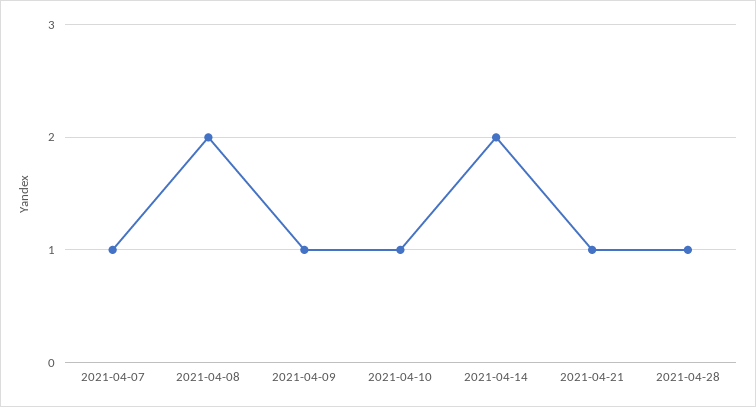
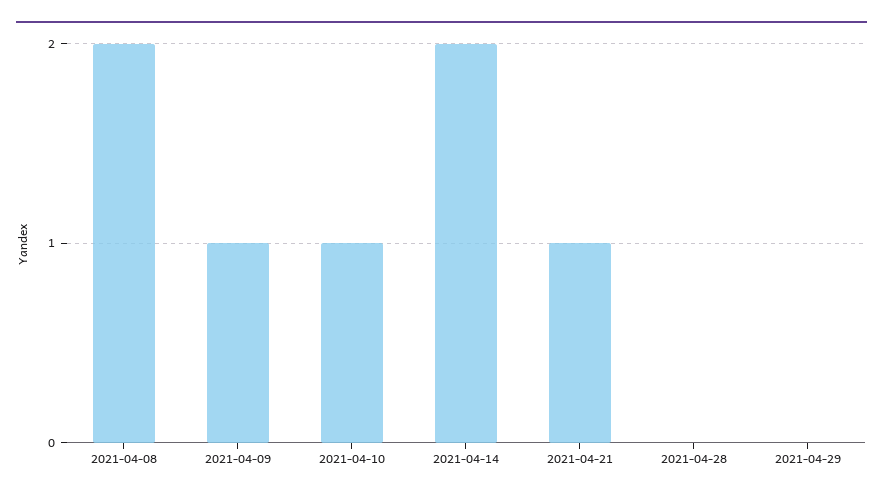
2021-04-07: 1 -> none
2021-04-28: 1 -> 0
2021-04-29: none -> 0

